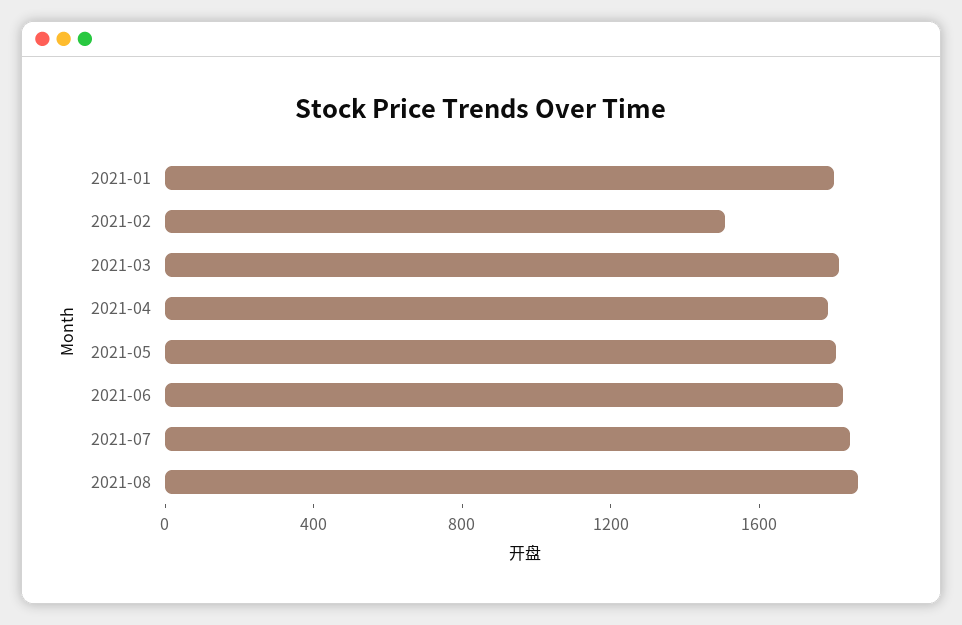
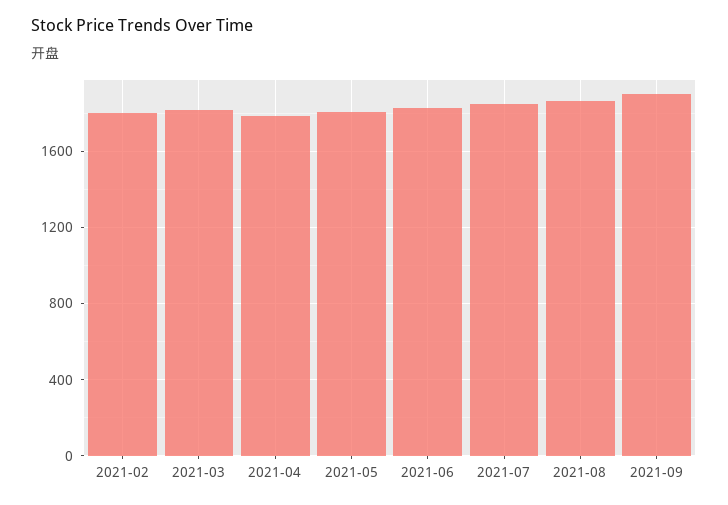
2021-01: 1800 -> none
2021-02: 1500 -> 1800
2021-09: none -> 1900

